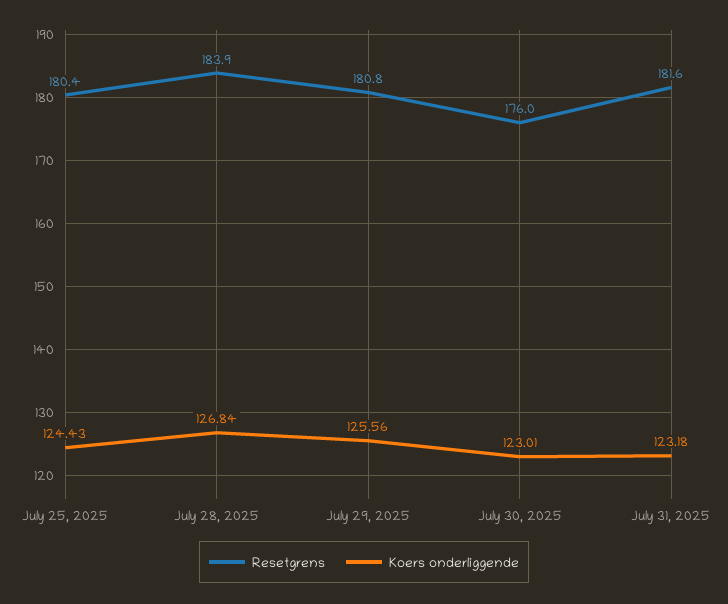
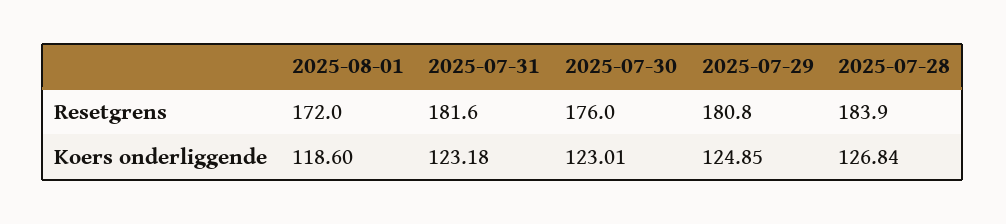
Resetgrens, July 25, 2025: 180.4 -> none
Koers onderliggende, July 25, 2025: 124.43 -> none
Koers onderliggende, July 29, 2025: 125.56 -> 124.85
Resetgrens, 2025-08-01: none -> 172
Koers onderliggende, 2025-08-01: none -> 118.6

